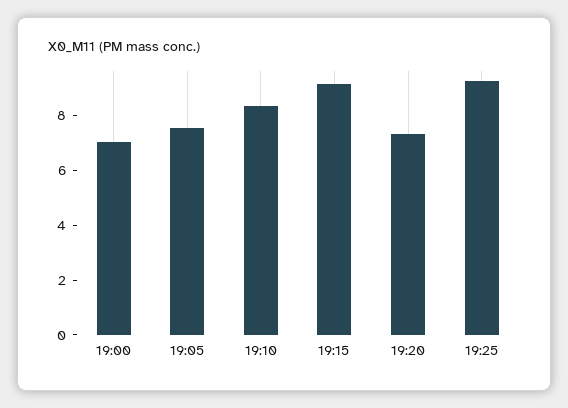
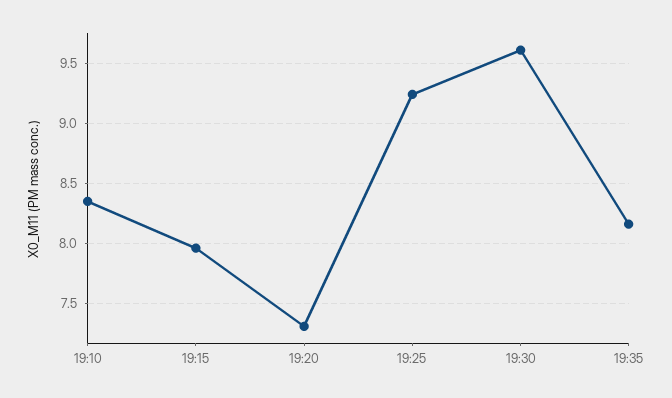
19:00: 7 -> none
19:05: 7.5 -> none
19:15: 9 -> 7.95
19:30: none -> 9.6
19:35: none -> 8.15

